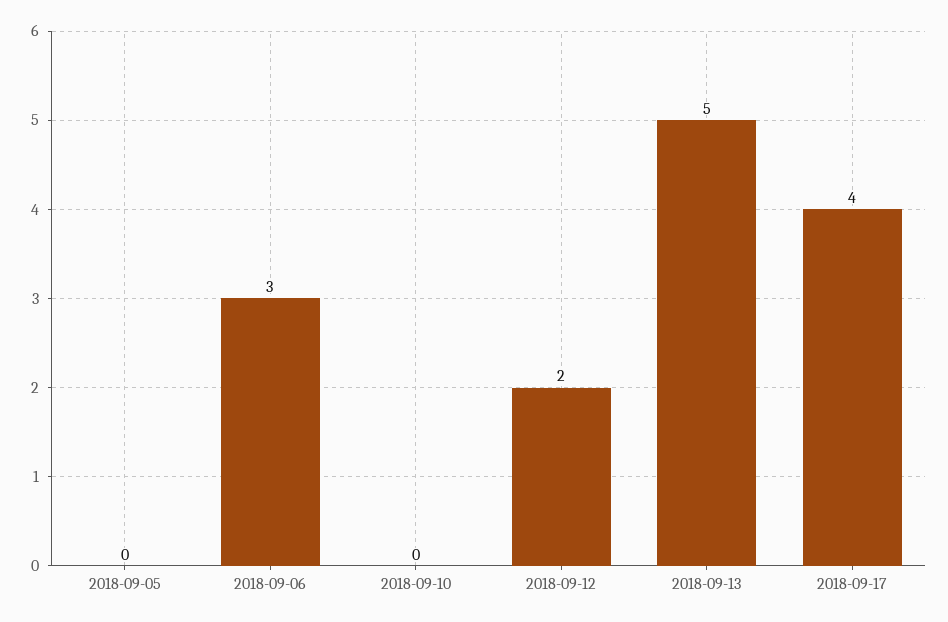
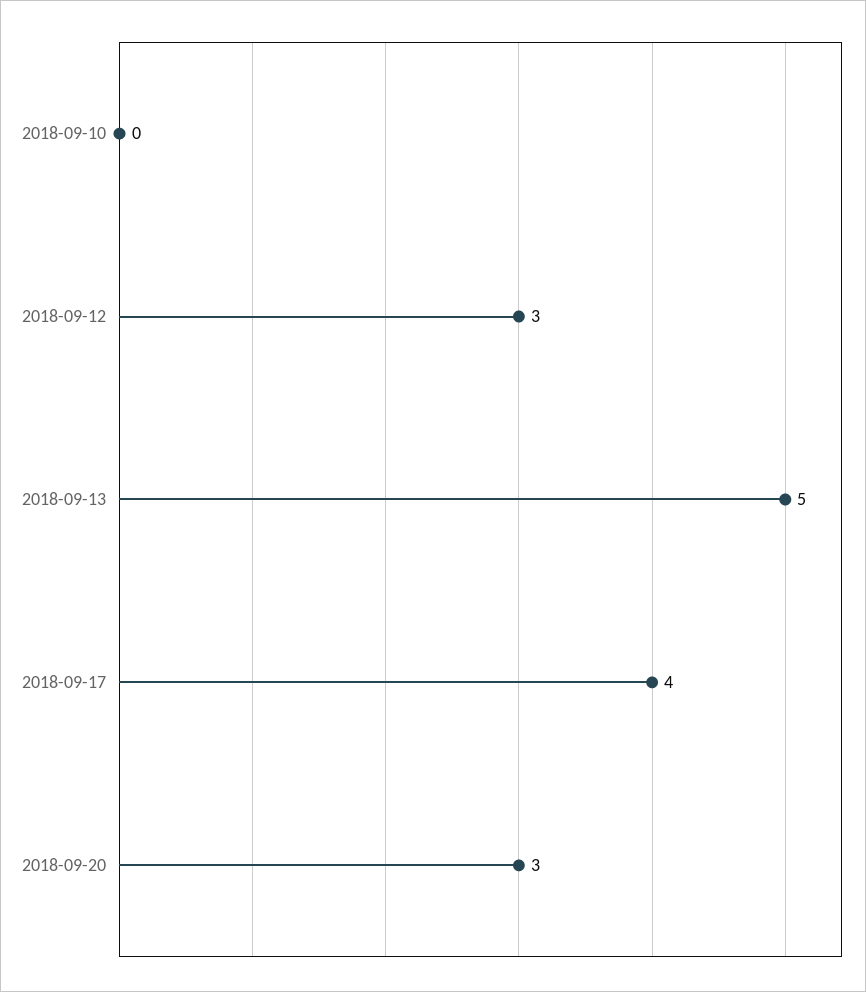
2018-09-05: 0 -> none
2018-09-06: 3 -> none
2018-09-12: 2 -> 3
2018-09-20: none -> 3

